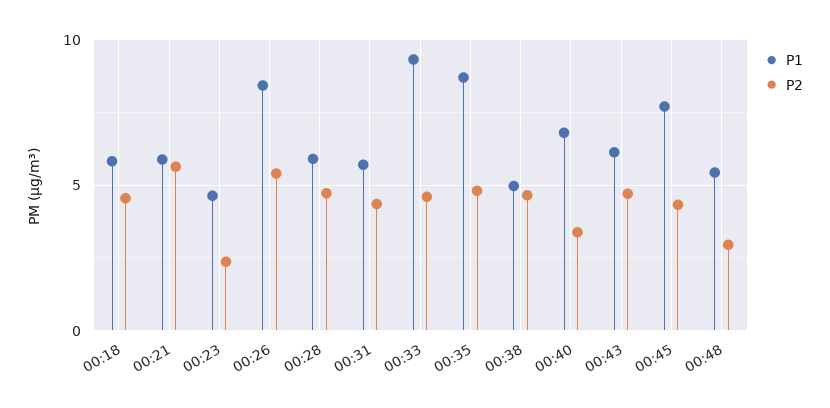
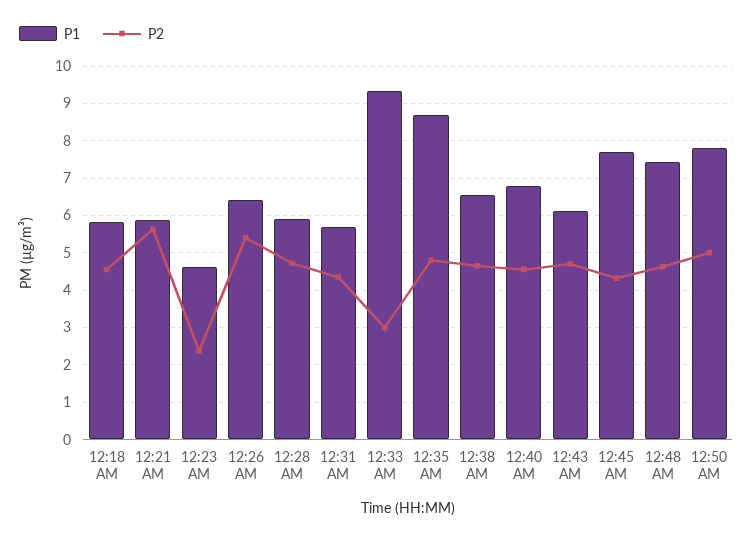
P1, 00:26: 8.5 -> 6.4
P2, 00:33: 4.5 -> 3
P1, 00:38: 5 -> 6.6
P2, 00:40: 3.5 -> 4.6
P1, 00:48: 5.5 -> 7.4
P2, 00:48: 3 -> 4.6
P1, 12:50 AM: none -> 7.8
P2, 12:50 AM: none -> 5

